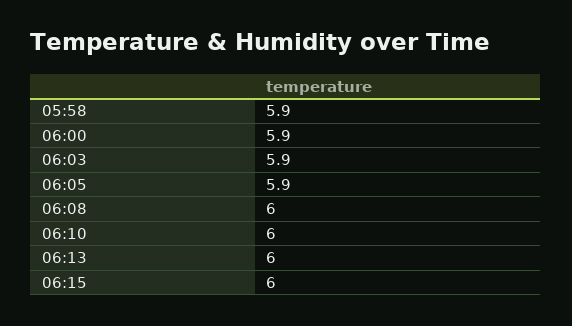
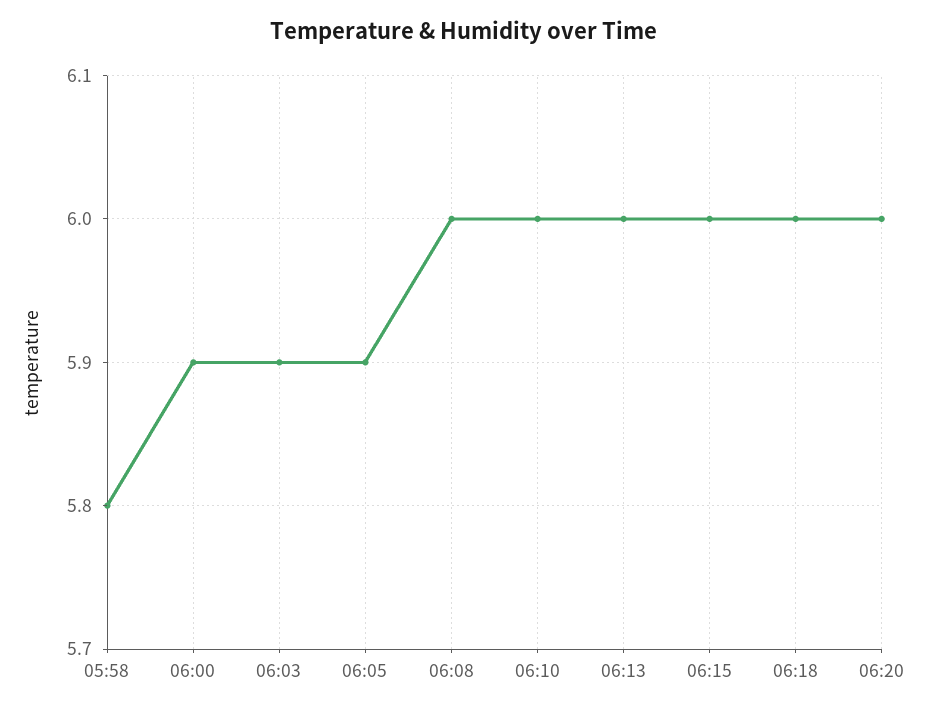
05:58: 5.9 -> 5.8
06:18: none -> 6
06:20: none -> 6

